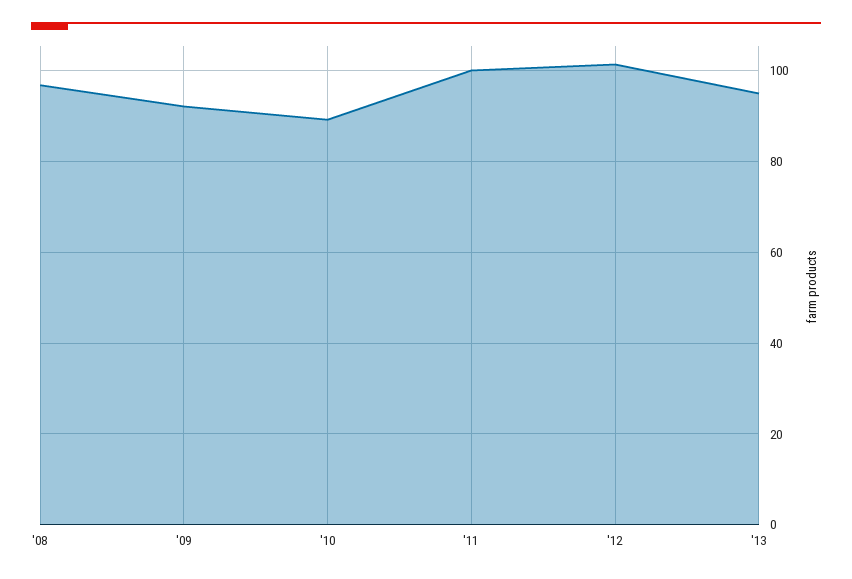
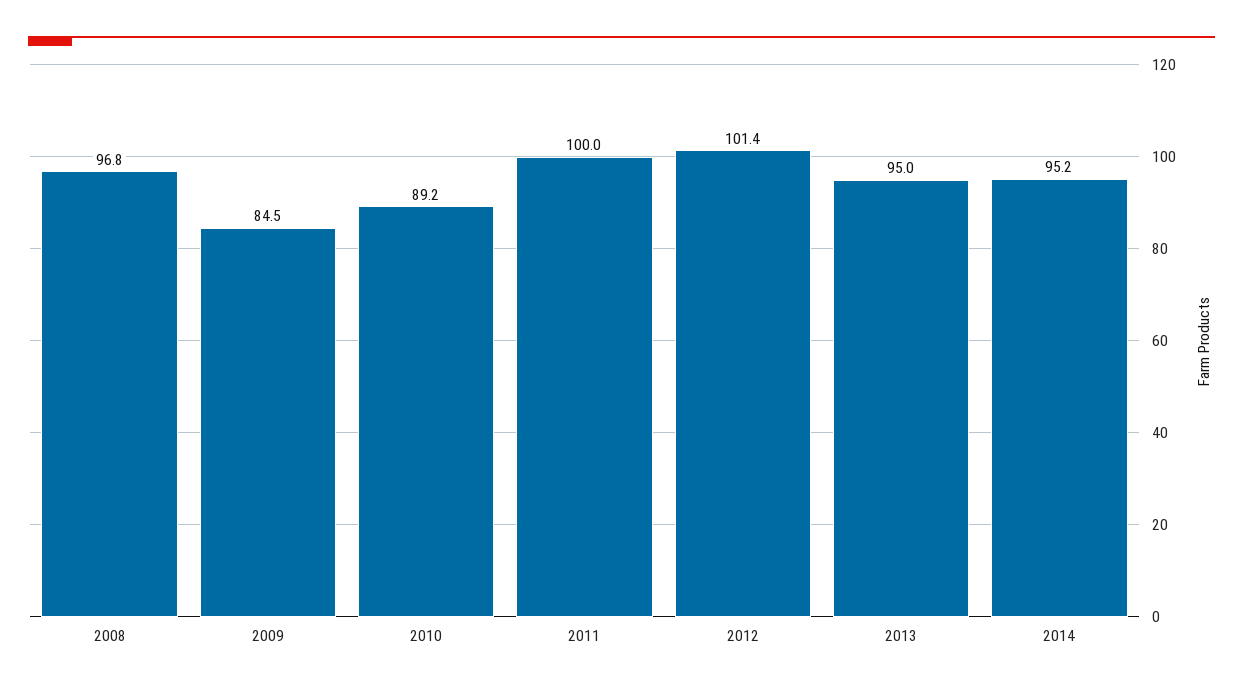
'09: 92 -> 84.5
2014: none -> 95.2

